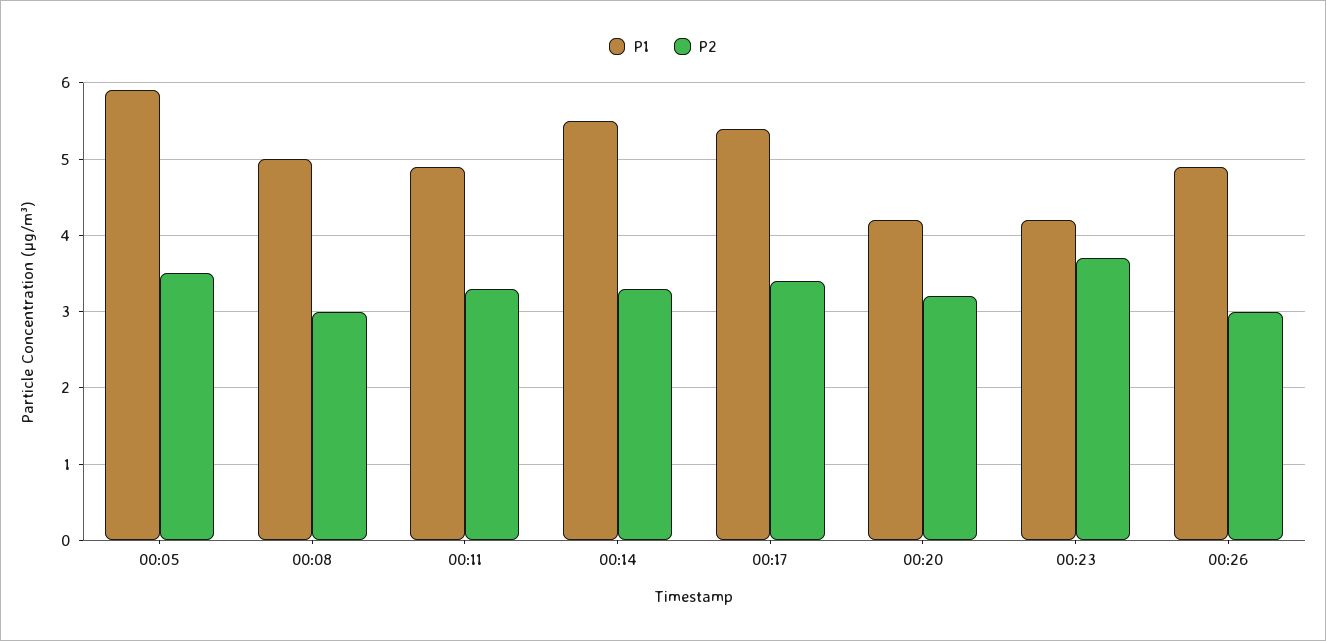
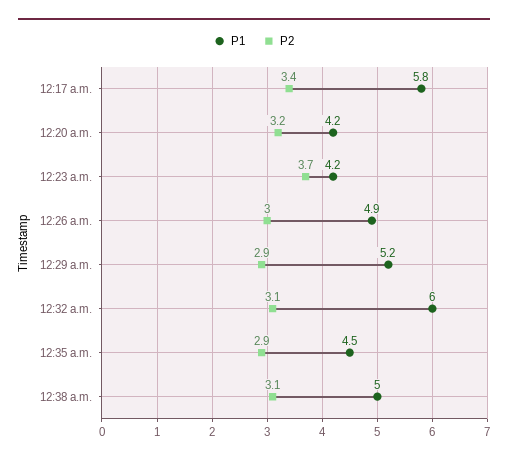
P1, 00:05: 5.9 -> none
P2, 00:05: 3.5 -> none
P1, 00:08: 5 -> none
P2, 00:08: 3 -> none
P1, 00:11: 4.9 -> none
P2, 00:11: 3.3 -> none
P1, 00:14: 5.5 -> none
P2, 00:14: 3.3 -> none
P1, 00:17: 5.4 -> 5.8
P1, 12:29 a.m.: none -> 5.2
P2, 12:29 a.m.: none -> 2.9
P1, 12:32 a.m.: none -> 6
P2, 12:32 a.m.: none -> 3.1
P1, 12:35 a.m.: none -> 4.5
P2, 12:35 a.m.: none -> 2.9
P1, 12:38 a.m.: none -> 5
P2, 12:38 a.m.: none -> 3.1

